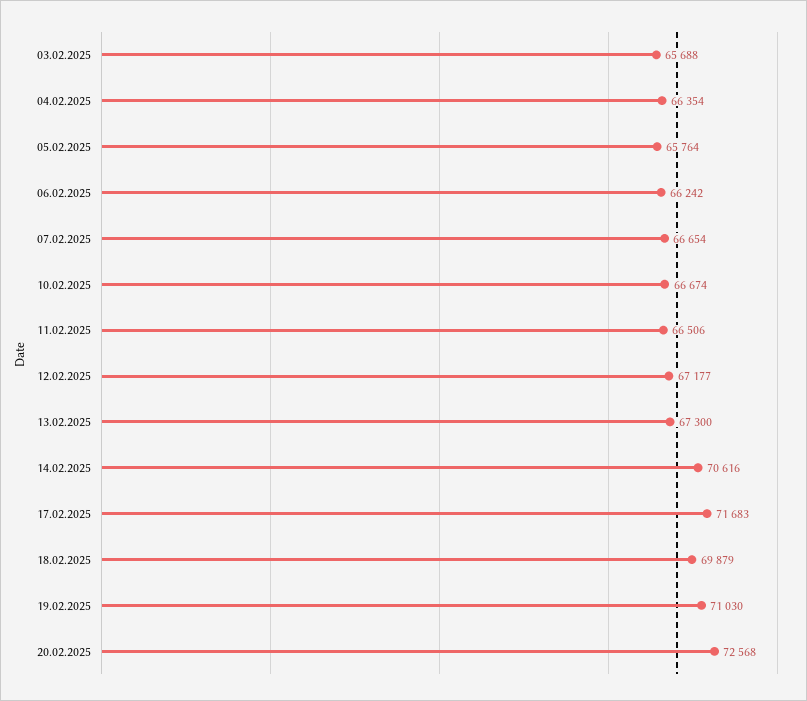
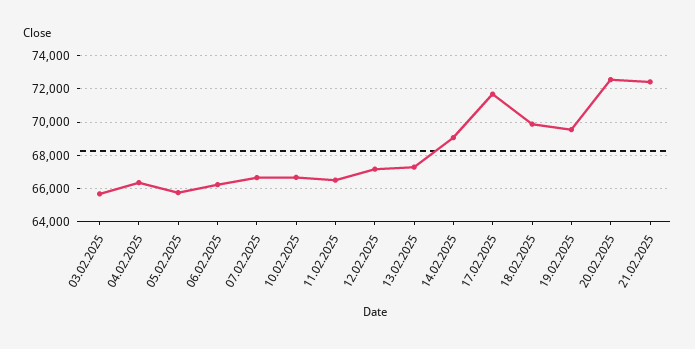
14.02.2025: 70616 -> 69000
19.02.2025: 71030 -> 69500
21.02.2025: none -> 72500

